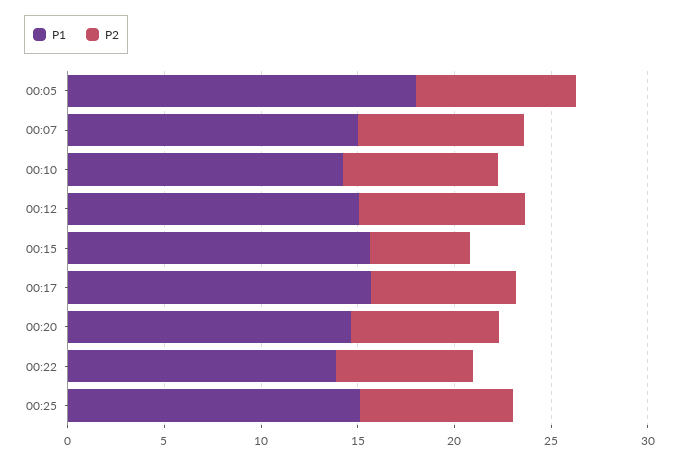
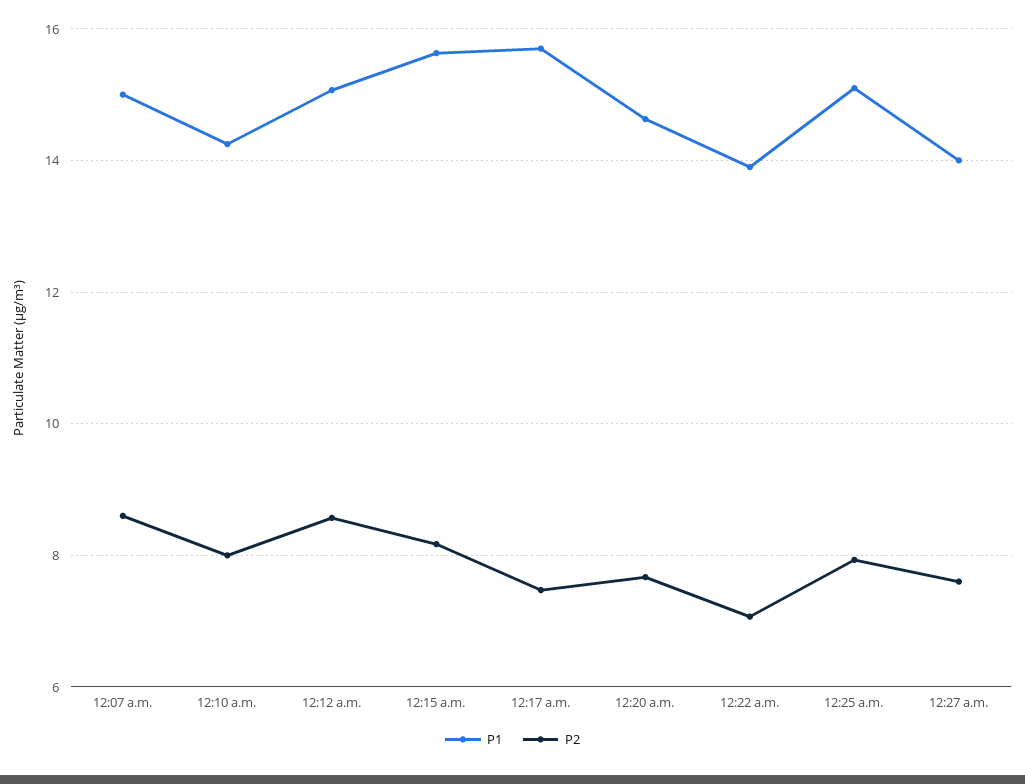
P1, 00:05: 18 -> none
P2, 00:05: 8 -> none
P2, 00:15: 5 -> 8.2
P1, 12:27 a.m.: none -> 14
P2, 12:27 a.m.: none -> 7.6

